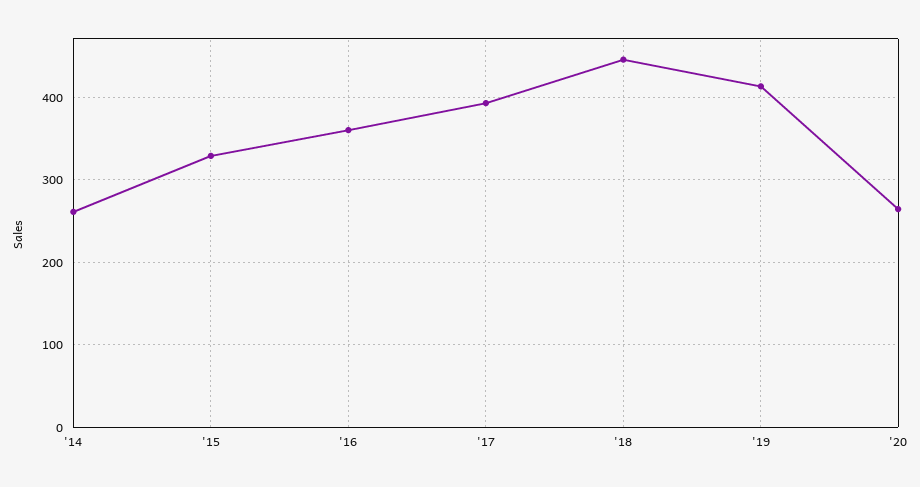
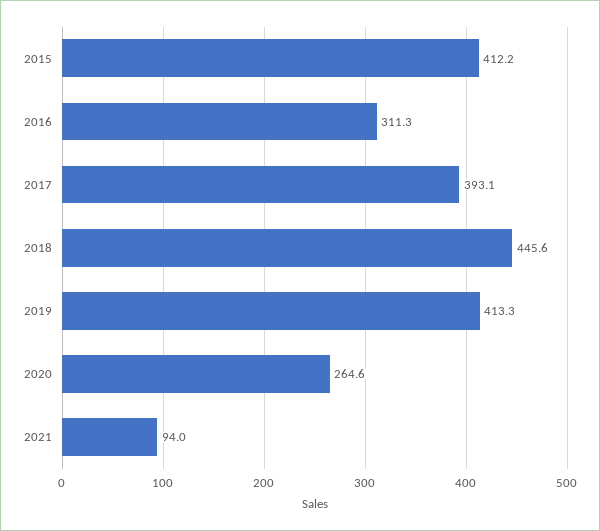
'14: 260 -> none
'15: 330 -> 412.2
'16: 360 -> 311.3
2021: none -> 94

